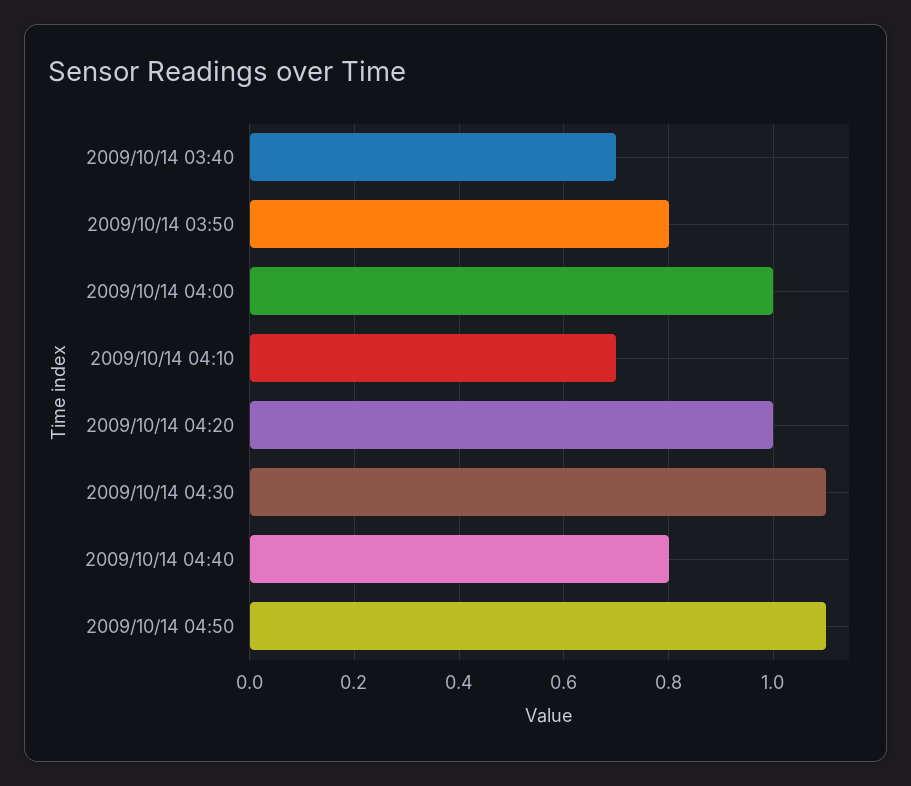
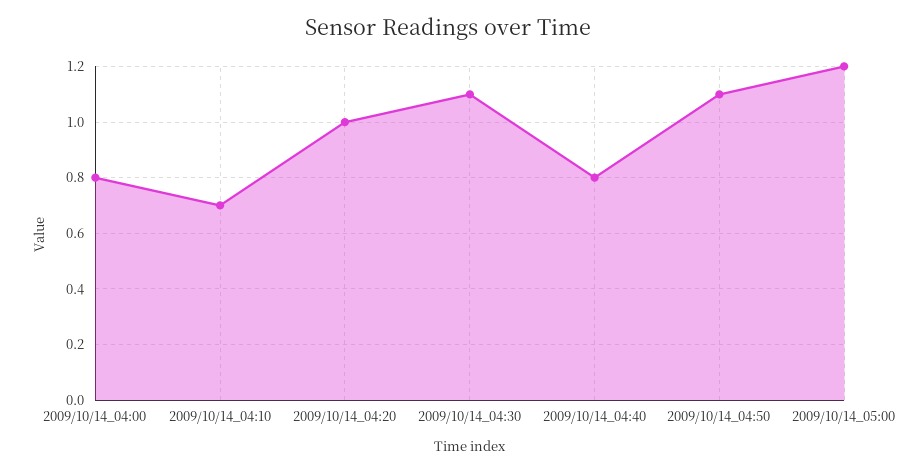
2009/10/14 03:40: 0.7 -> none
2009/10/14 03:50: 0.8 -> none
2009/10/14 04:00: 1 -> 0.8
2009/10/14_05:00: none -> 1.2

